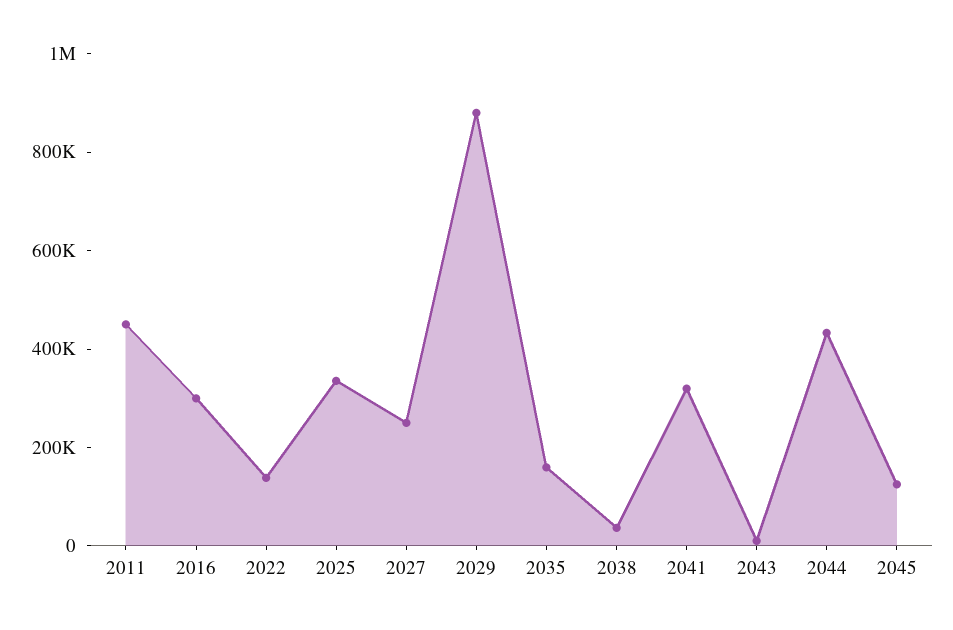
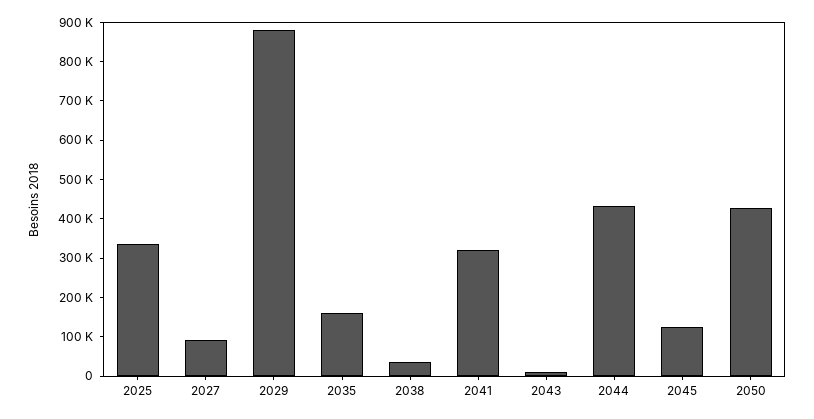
2011: 450000 -> none
2016: 300000 -> none
2022: 150000 -> none
2027: 250000 -> 100000
2050: none -> 425000

